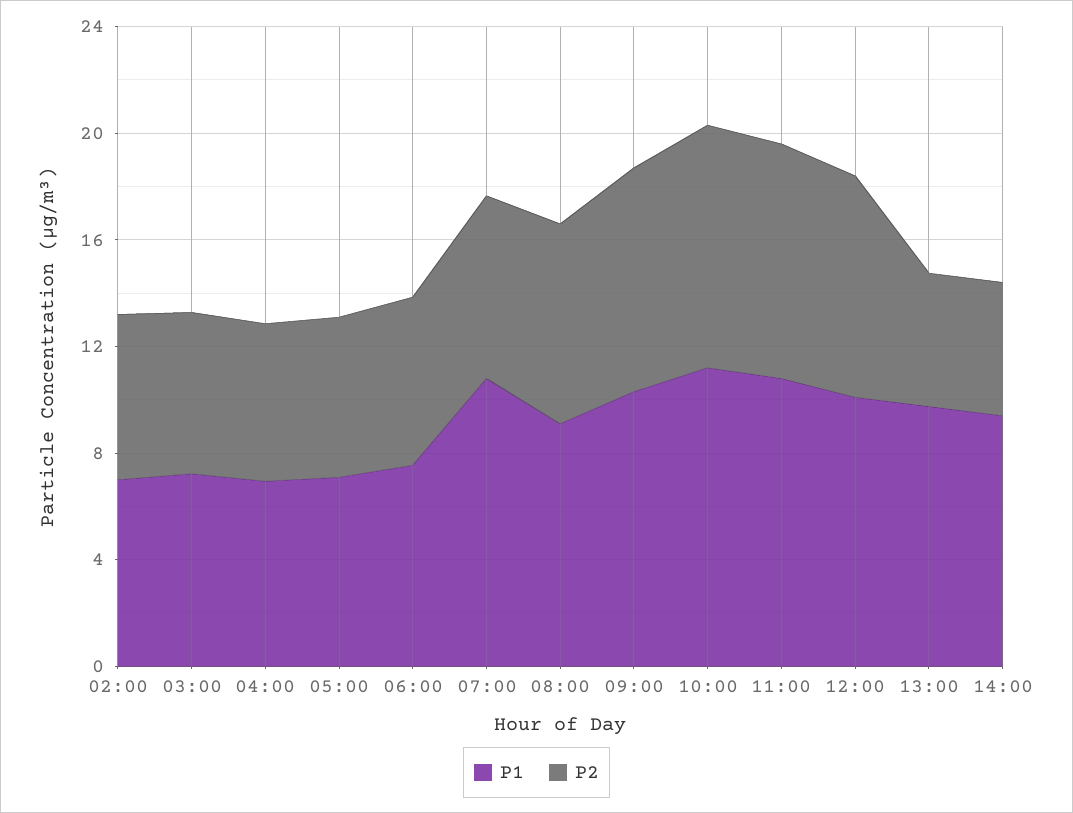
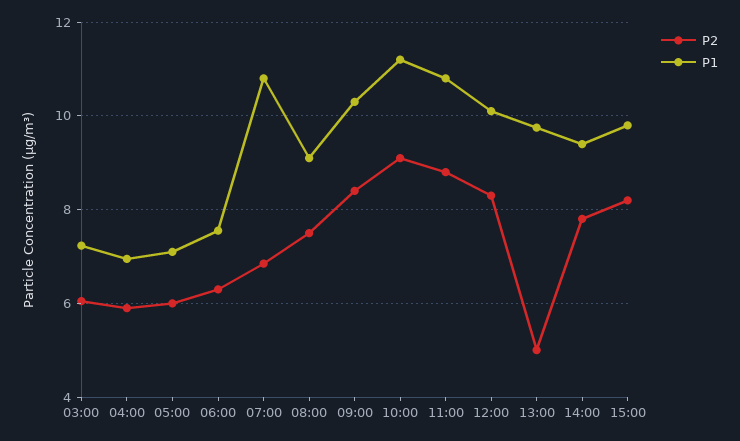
P1, 02:00: 7 -> none
P2, 02:00: 6 -> none
P2, 14:00: 5 -> 7.8
P2, 15:00: none -> 8.2
P1, 15:00: none -> 9.8

